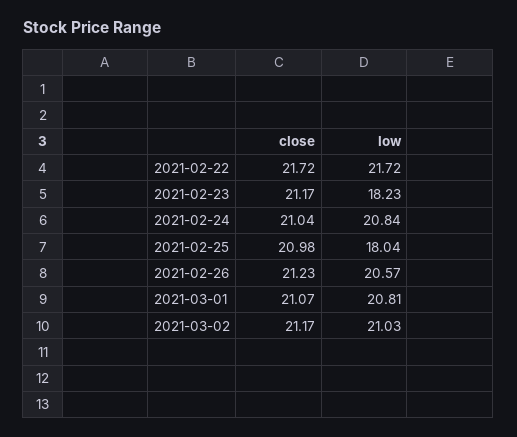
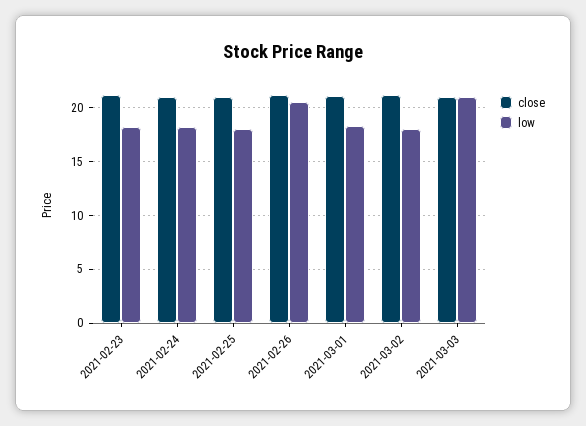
close, 2021-02-22: 21.72 -> none
low, 2021-02-22: 21.72 -> none
low, 2021-02-24: 20.84 -> 18
low, 2021-03-01: 20.81 -> 18
low, 2021-03-02: 21.03 -> 18
close, 2021-03-03: none -> 21
low, 2021-03-03: none -> 21

